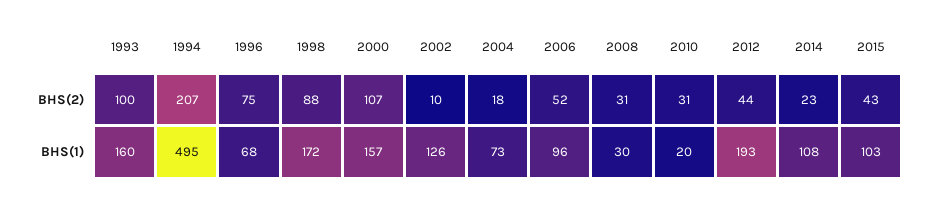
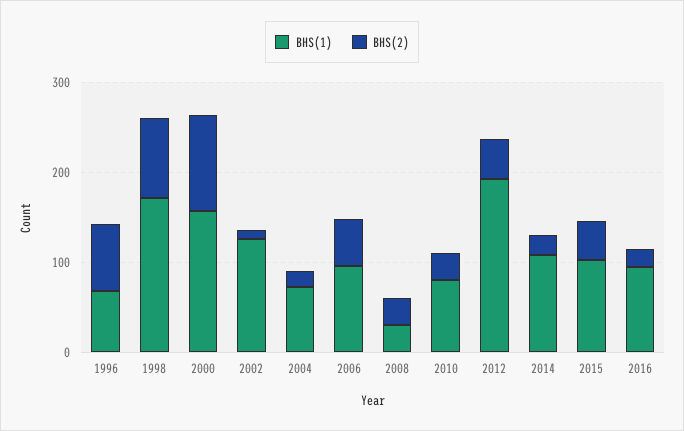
BHS(2), 1993: 100 -> none
BHS(2), 1994: 207 -> none
BHS(1), 1993: 160 -> none
BHS(1), 1994: 495 -> none
BHS(1), 2010: 20 -> 80
BHS(1), 2016: none -> 100
BHS(2), 2016: none -> 20

